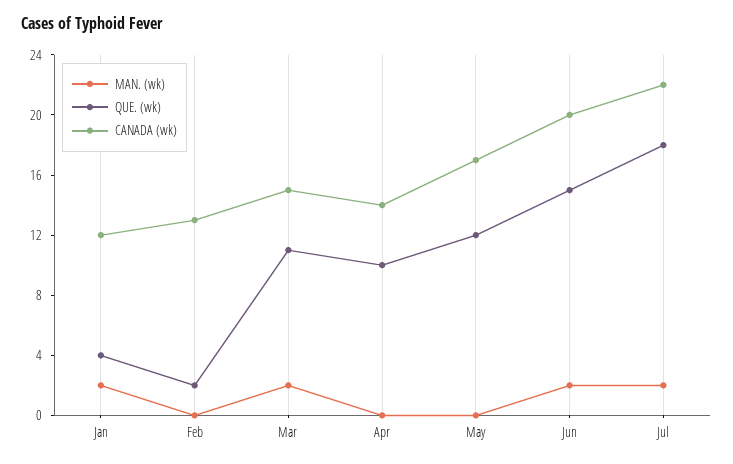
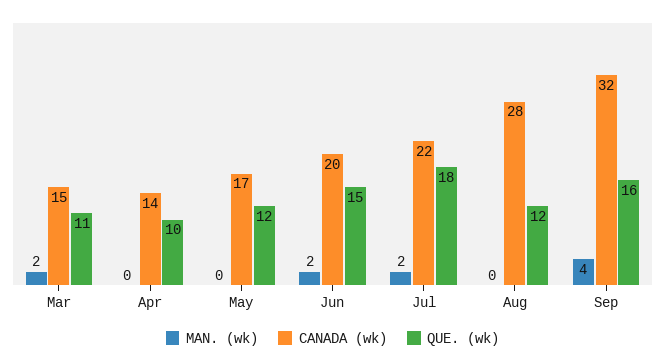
MAN. (wk), Jan: 2 -> none
QUE. (wk), Jan: 4 -> none
CANADA (wk), Jan: 12 -> none
MAN. (wk), Feb: 0 -> none
QUE. (wk), Feb: 2 -> none
CANADA (wk), Feb: 13 -> none
MAN. (wk), Aug: none -> 0
CANADA (wk), Aug: none -> 28
QUE. (wk), Aug: none -> 12
MAN. (wk), Sep: none -> 4
CANADA (wk), Sep: none -> 32
QUE. (wk), Sep: none -> 16

